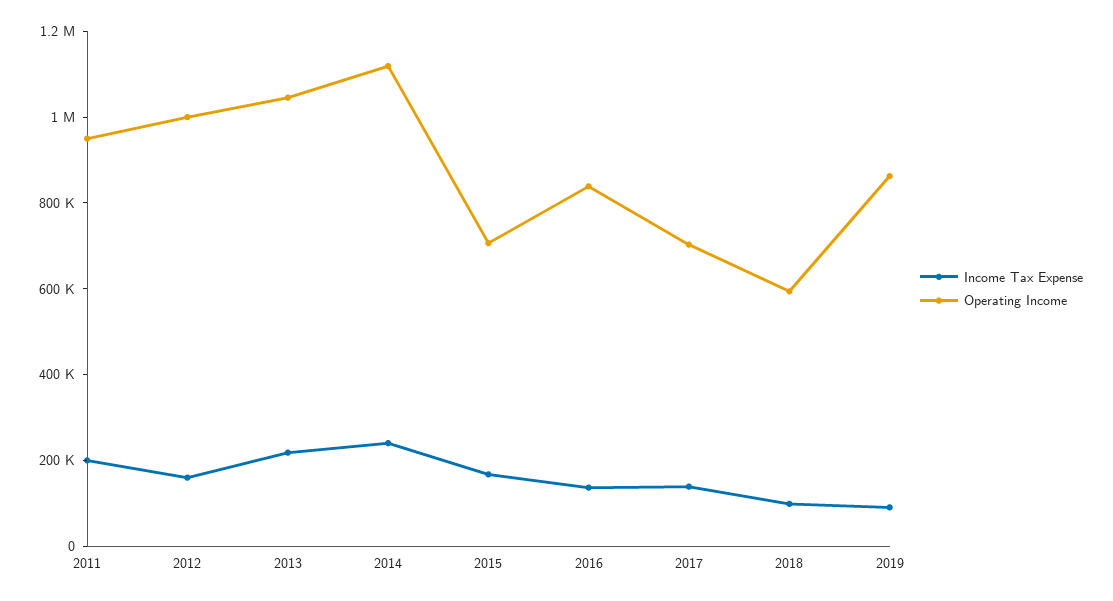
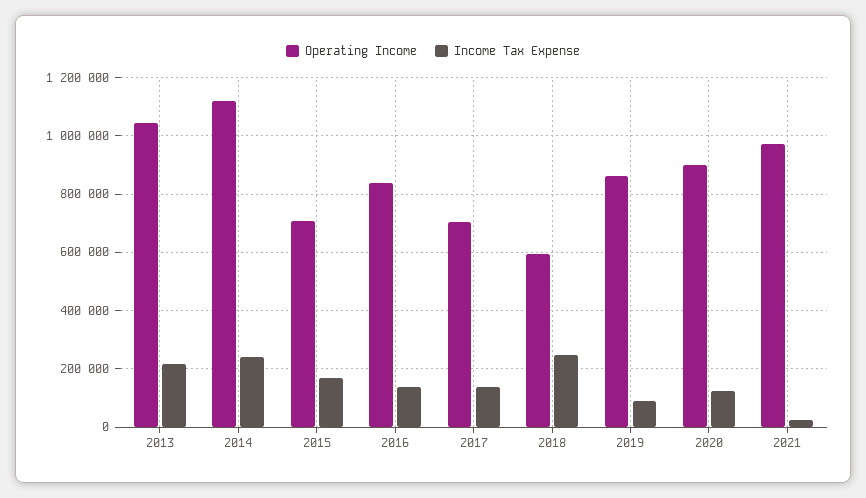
Income Tax Expense, 2011: 200000 -> none
Operating Income, 2011: 950000 -> none
Income Tax Expense, 2012: 150000 -> none
Operating Income, 2012: 1000000 -> none
Income Tax Expense, 2018: 100000 -> 250000
Operating Income, 2020: none -> 900000
Income Tax Expense, 2020: none -> 125000
Operating Income, 2021: none -> 975000
Income Tax Expense, 2021: none -> 25000

